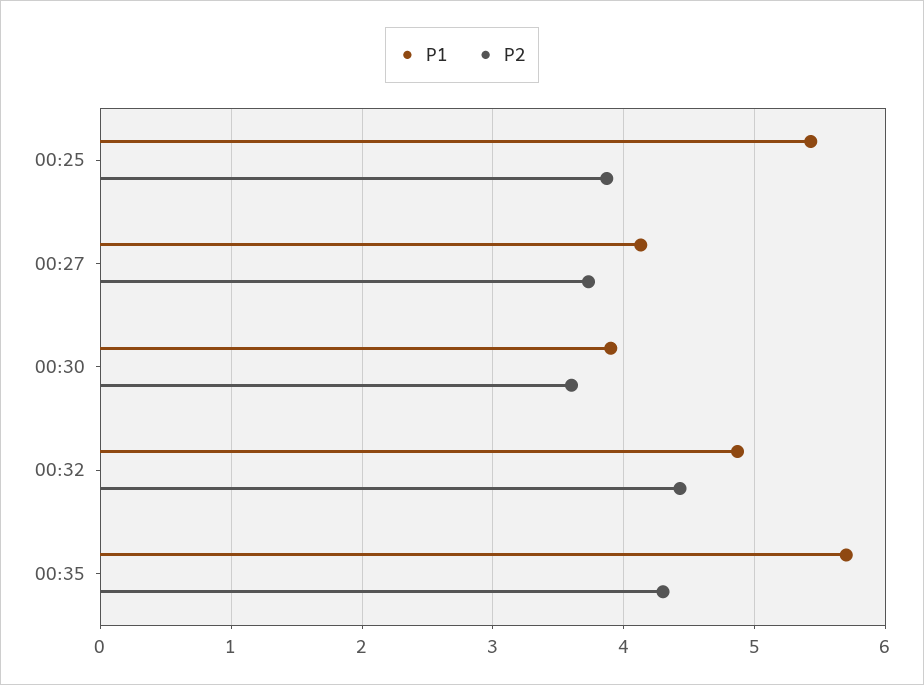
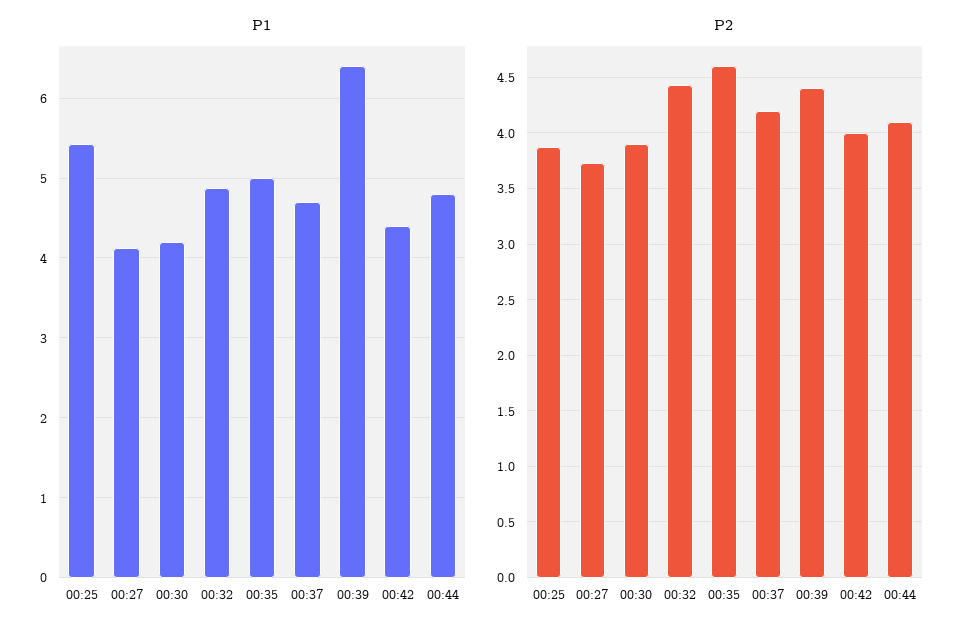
P1, 00:30: 3.9 -> 4.2
P2, 00:30: 3.6 -> 3.9
P1, 00:35: 5.7 -> 5
P2, 00:35: 4.3 -> 4.6
P1, 00:37: none -> 4.7
P1, 00:39: none -> 6.4
P1, 00:42: none -> 4.4
P1, 00:44: none -> 4.8
P2, 00:37: none -> 4.2
P2, 00:39: none -> 4.4
P2, 00:42: none -> 4
P2, 00:44: none -> 4.1

